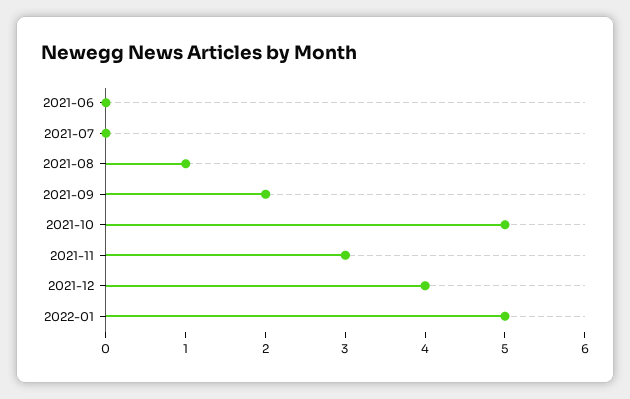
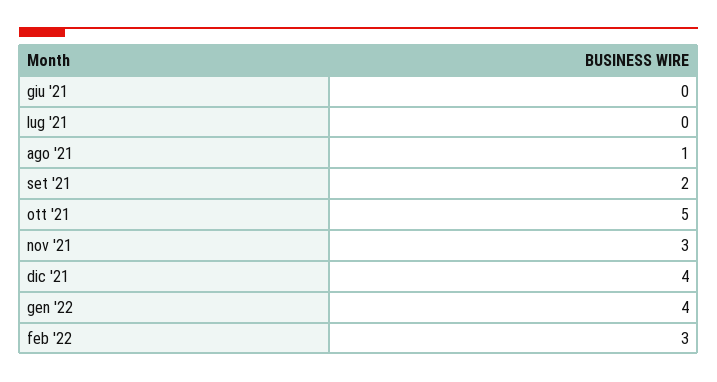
2022-01: 5 -> 4
feb '22: none -> 3

